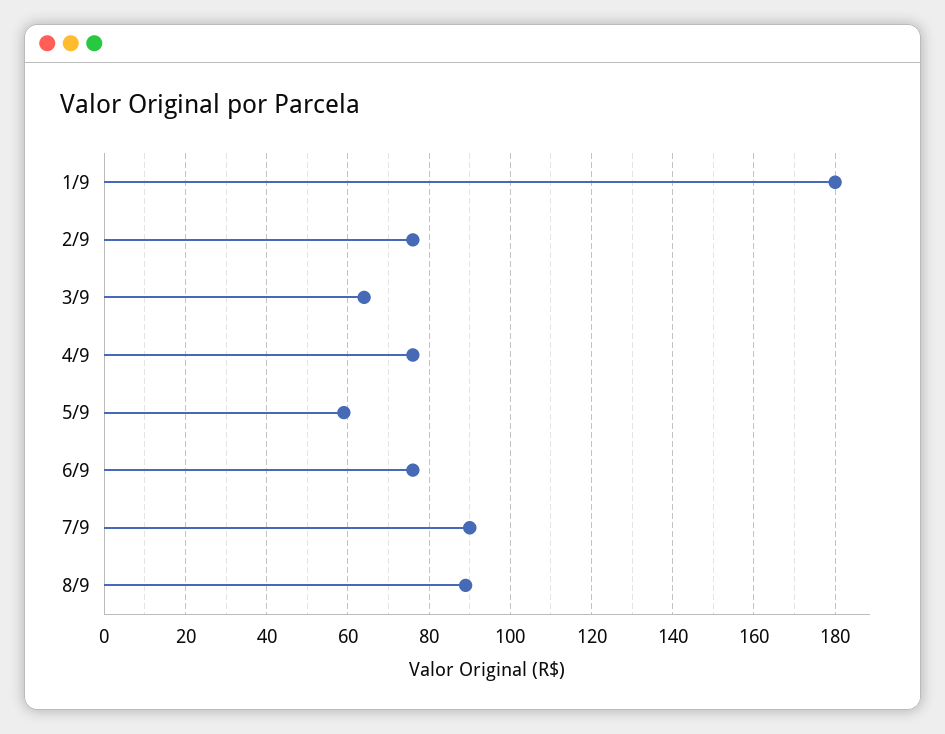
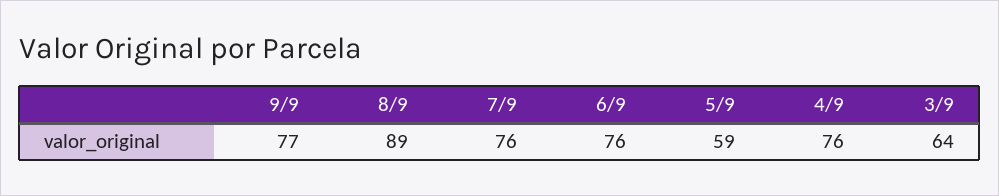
1/9: 180 -> none
2/9: 75 -> none
7/9: 90 -> 76
9/9: none -> 77

